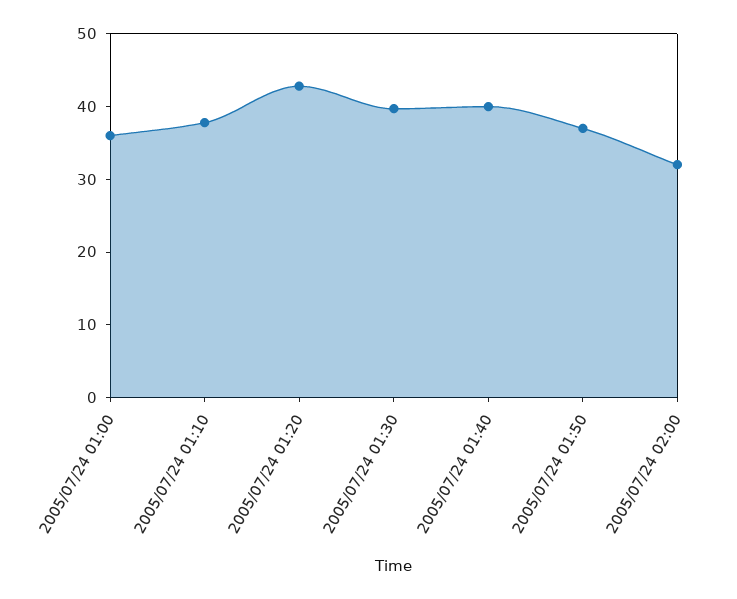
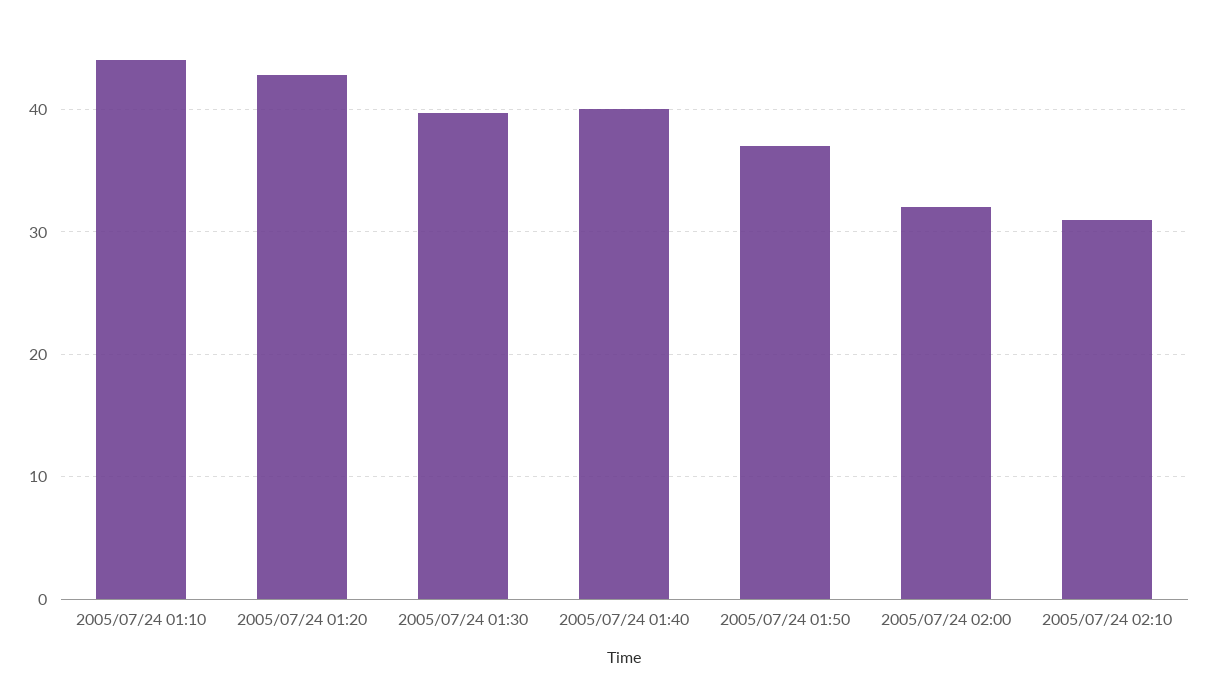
2005/07/24 01:00: 36 -> none
2005/07/24 01:10: 38 -> 44
2005/07/24 02:10: none -> 31

